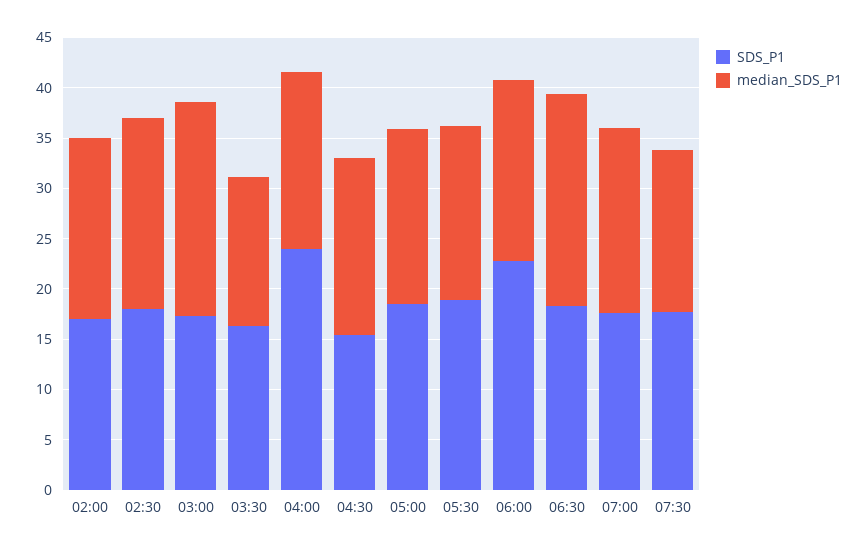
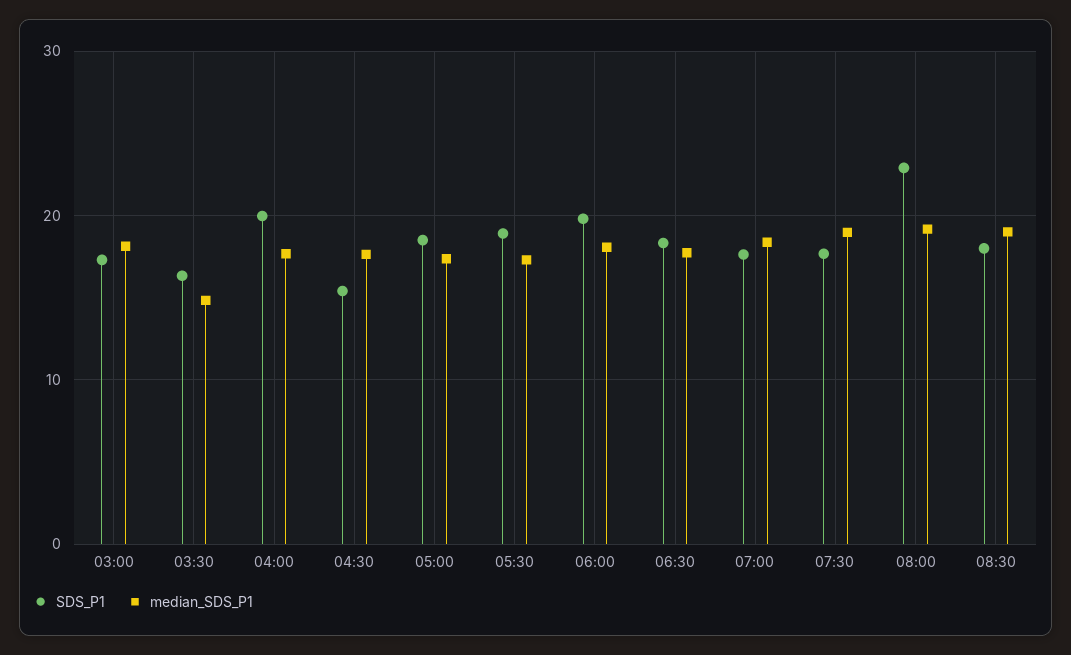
SDS_P1, 02:00: 17 -> none
median_SDS_P1, 02:00: 18 -> none
SDS_P1, 02:30: 18 -> none
median_SDS_P1, 02:30: 19 -> none
median_SDS_P1, 03:00: 21 -> 18
SDS_P1, 04:00: 24 -> 20
SDS_P1, 06:00: 23 -> 20
median_SDS_P1, 06:30: 21 -> 18
median_SDS_P1, 07:30: 16 -> 19
SDS_P1, 08:00: none -> 23
median_SDS_P1, 08:00: none -> 19
SDS_P1, 08:30: none -> 18
median_SDS_P1, 08:30: none -> 19

